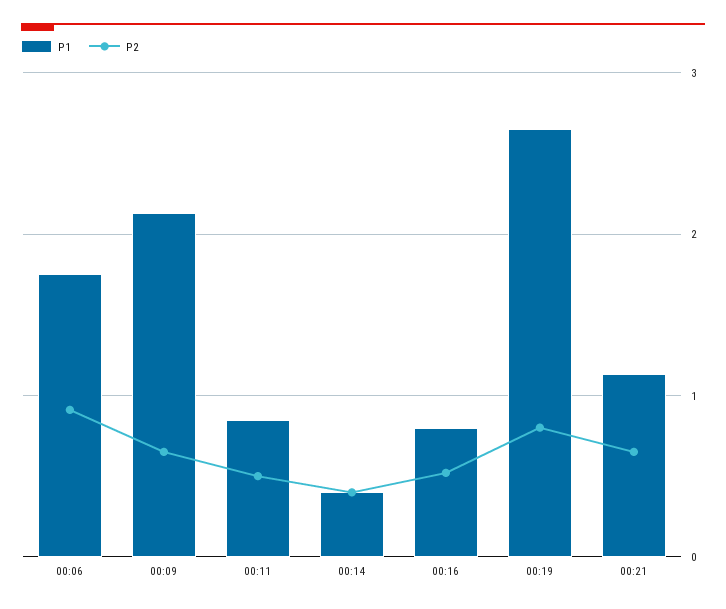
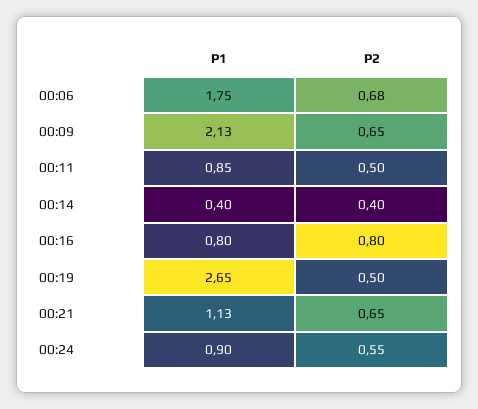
P2, 00:06: 0.9 -> 0.68
P2, 00:16: 0.5 -> 0.8
P2, 00:19: 0.8 -> 0.5
P1, 00:24: none -> 0.9
P2, 00:24: none -> 0.55

